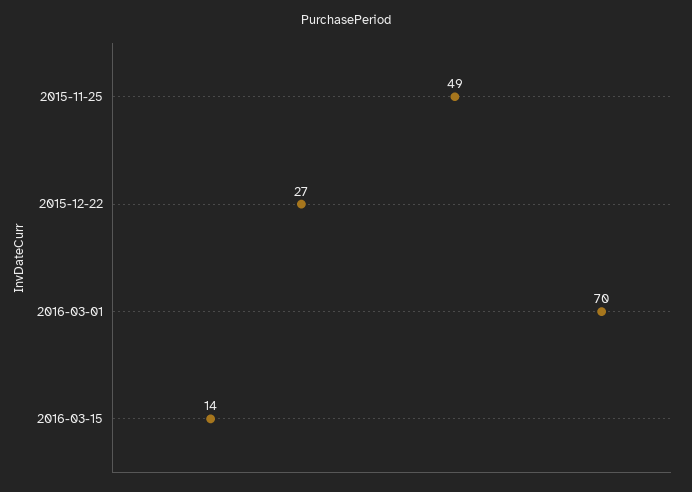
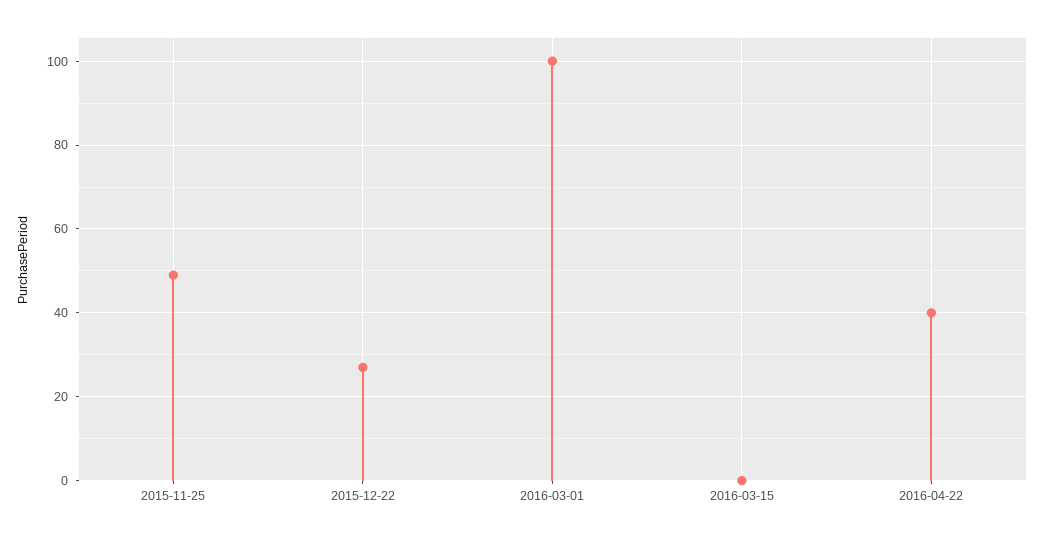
2016-03-01: 70 -> 100
2016-03-15: 14 -> 0
2016-04-22: none -> 40

